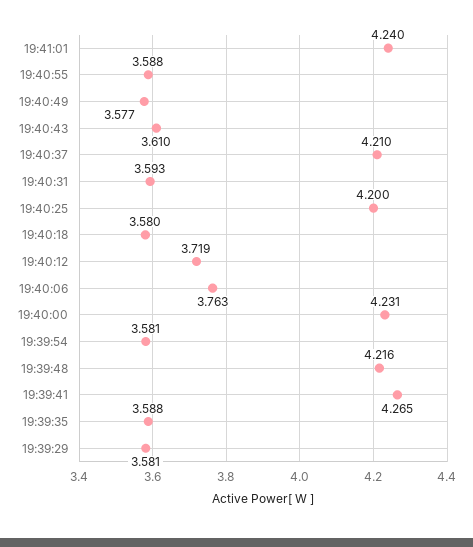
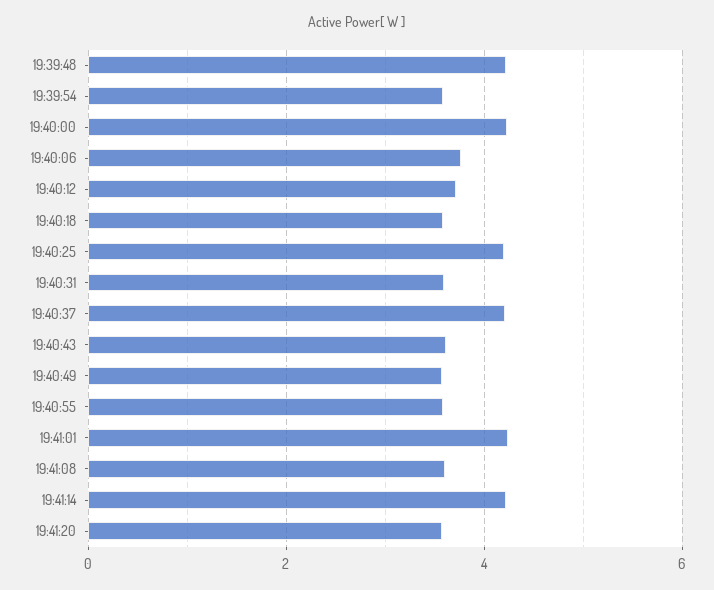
19:39:41: 4.265 -> none
19:39:35: 3.588 -> none
19:39:29: 3.581 -> none
19:41:08: none -> 3.6
19:41:14: none -> 4.2
19:41:20: none -> 3.6

